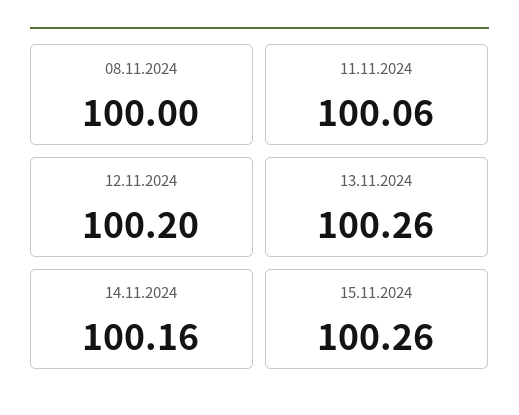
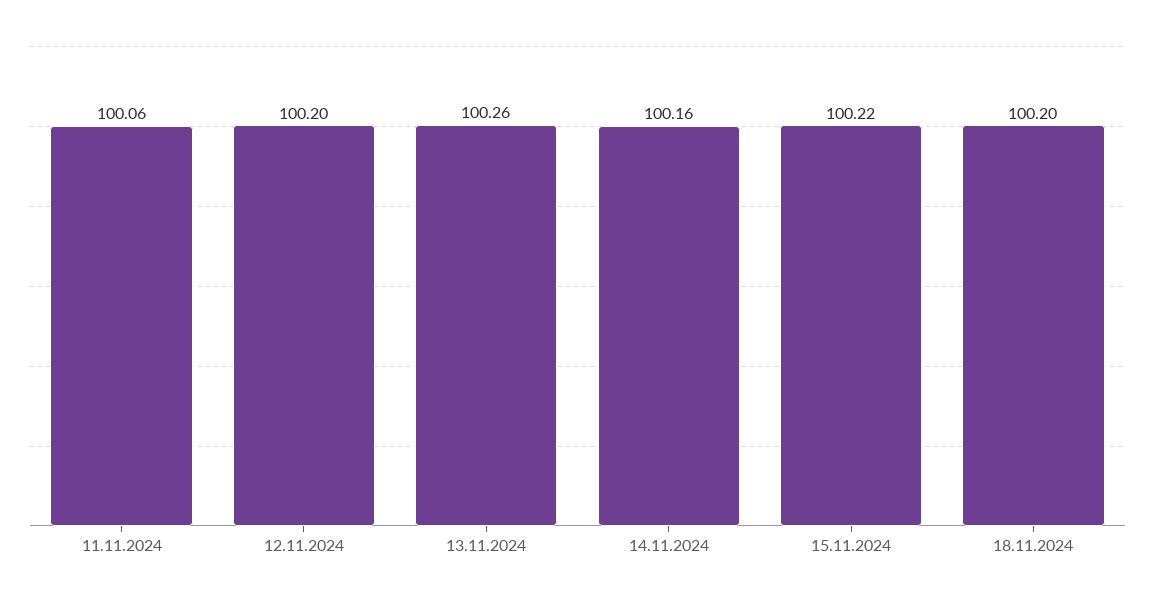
08.11.2024: 100 -> none
15.11.2024: 100.26 -> 100.22
18.11.2024: none -> 100.2

